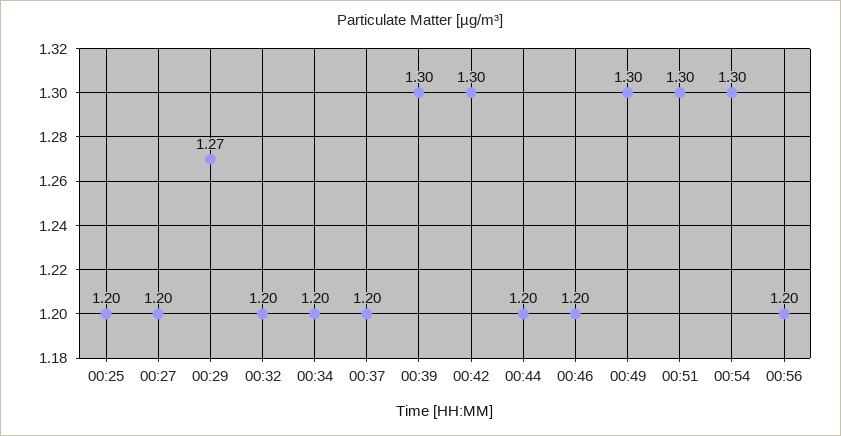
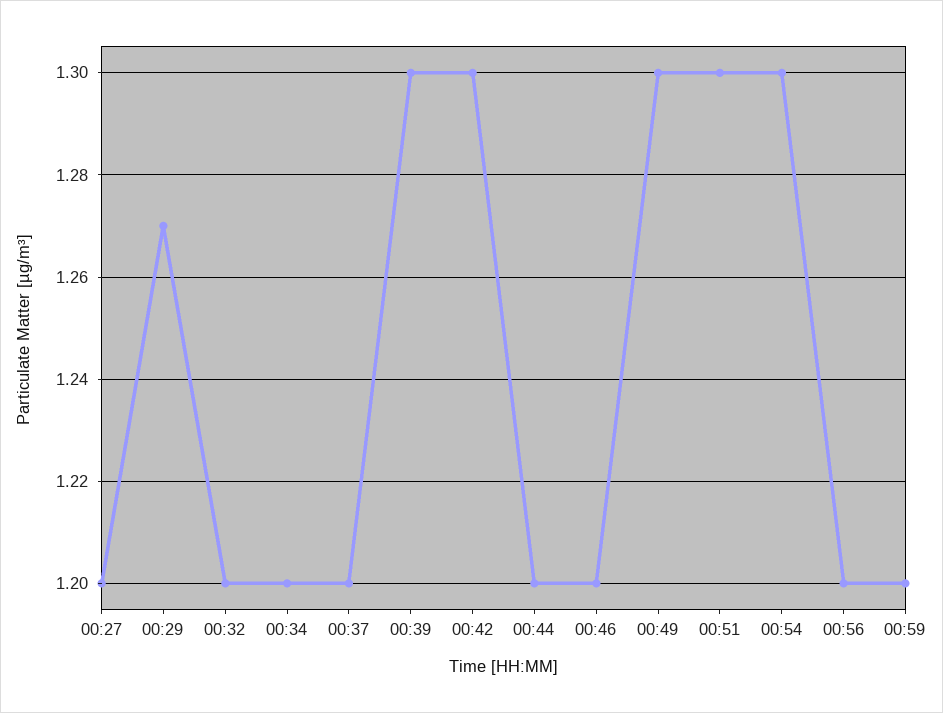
00:25: 1.2 -> none
00:59: none -> 1.2

